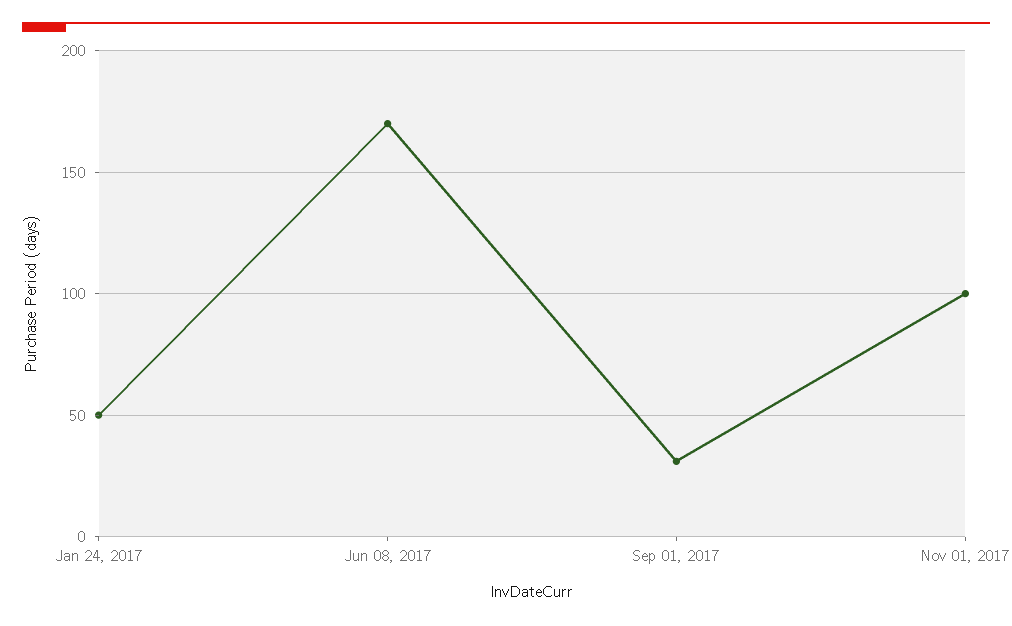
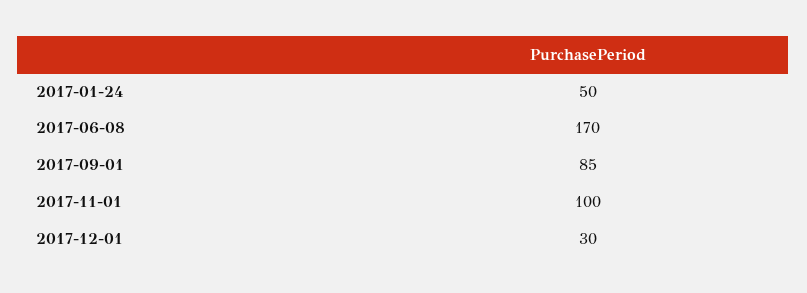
Sep 01, 2017: 30 -> 85
2017-12-01: none -> 30

